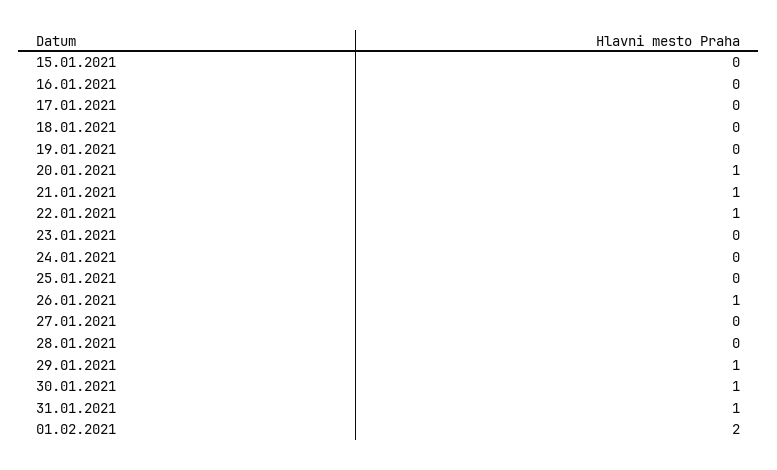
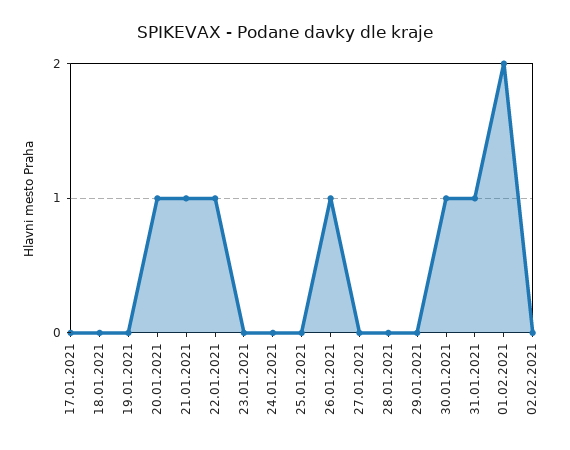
15.01.2021: 0 -> none
16.01.2021: 0 -> none
29.01.2021: 1 -> 0
02.02.2021: none -> 0

